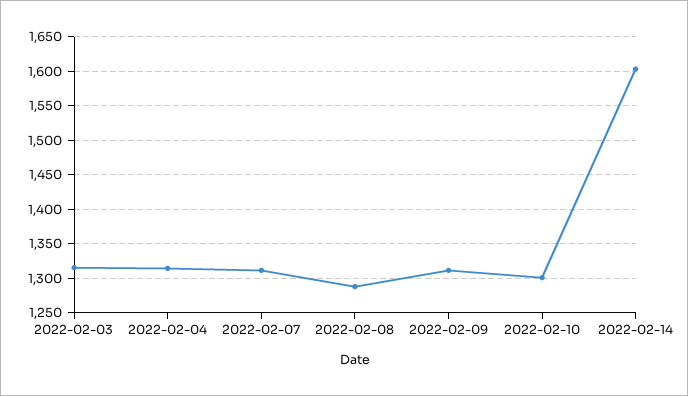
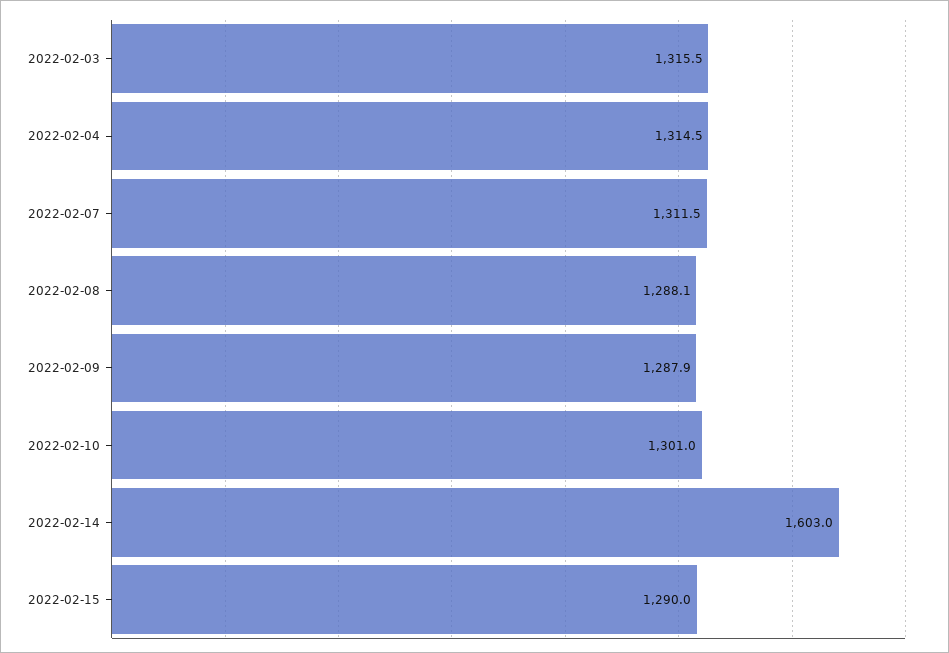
2022-02-09: 1310 -> 1287.9
2022-02-15: none -> 1290

